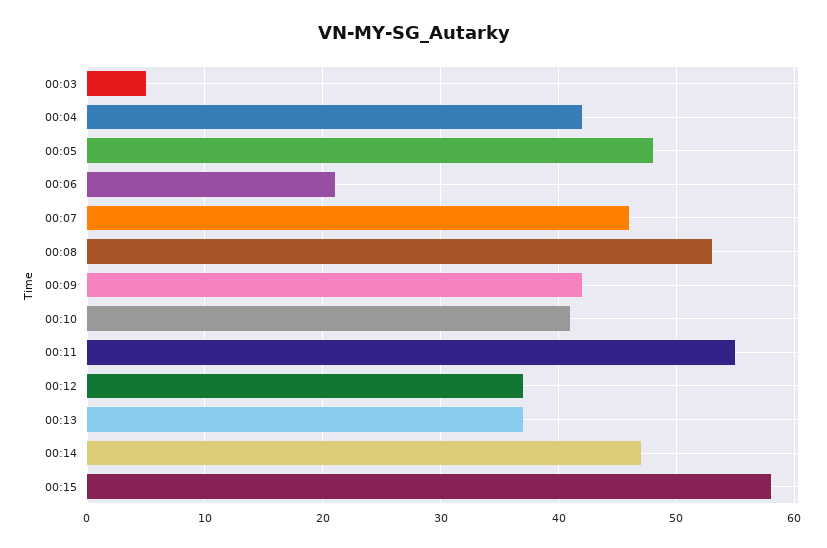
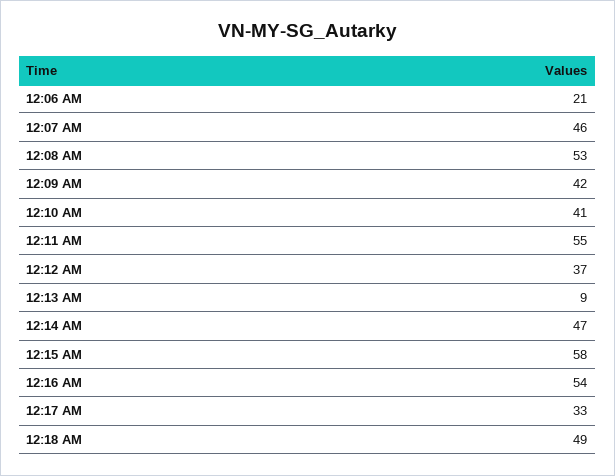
00:03: 5 -> none
00:04: 42 -> none
00:05: 48 -> none
00:13: 37 -> 9
12:16 AM: none -> 54
12:17 AM: none -> 33
12:18 AM: none -> 49

